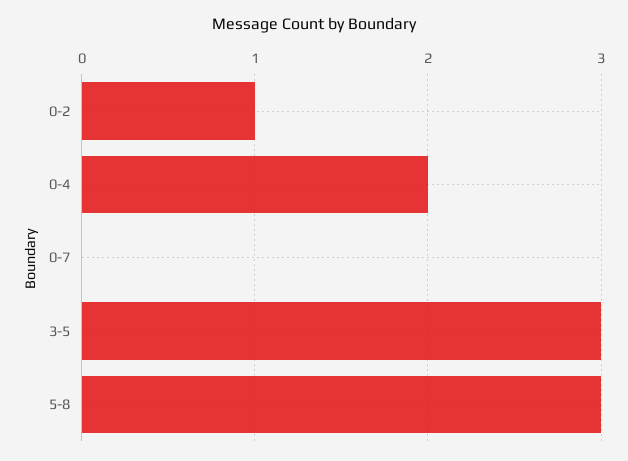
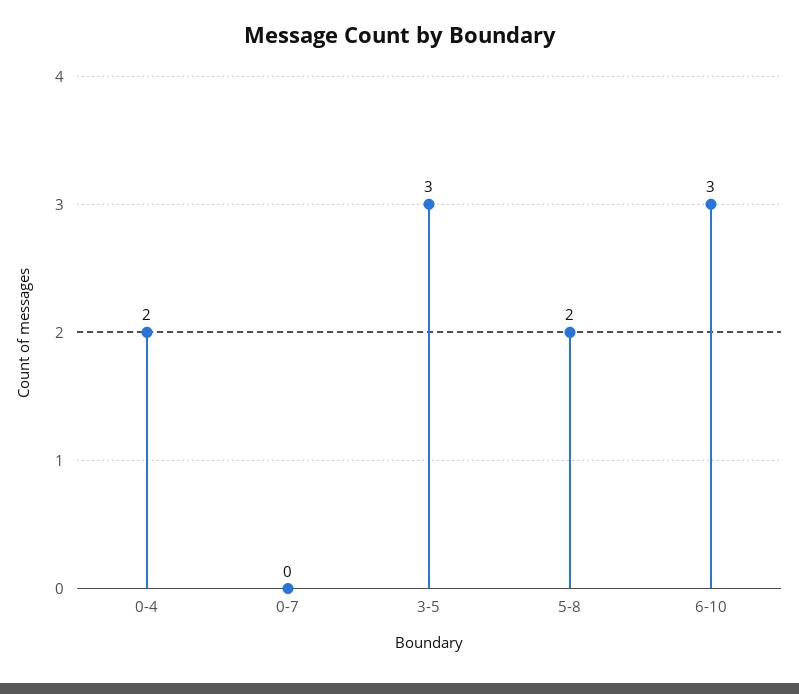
0-2: 1 -> none
5-8: 3 -> 2
6-10: none -> 3

